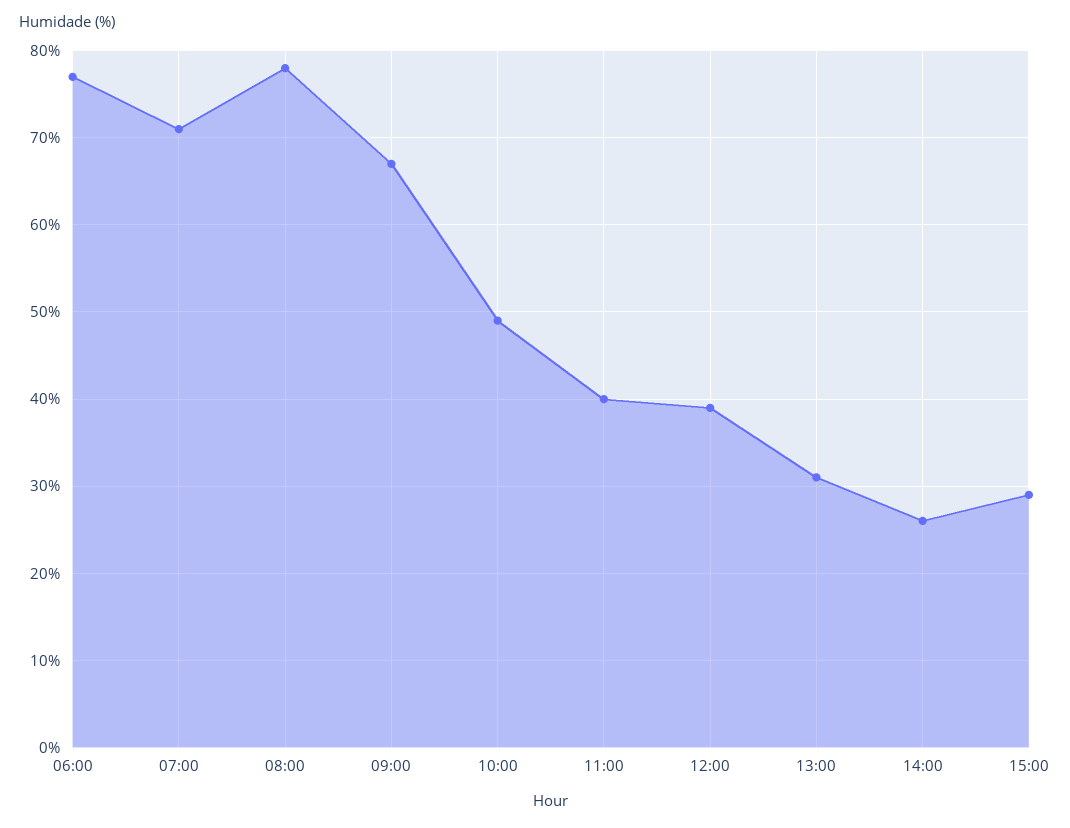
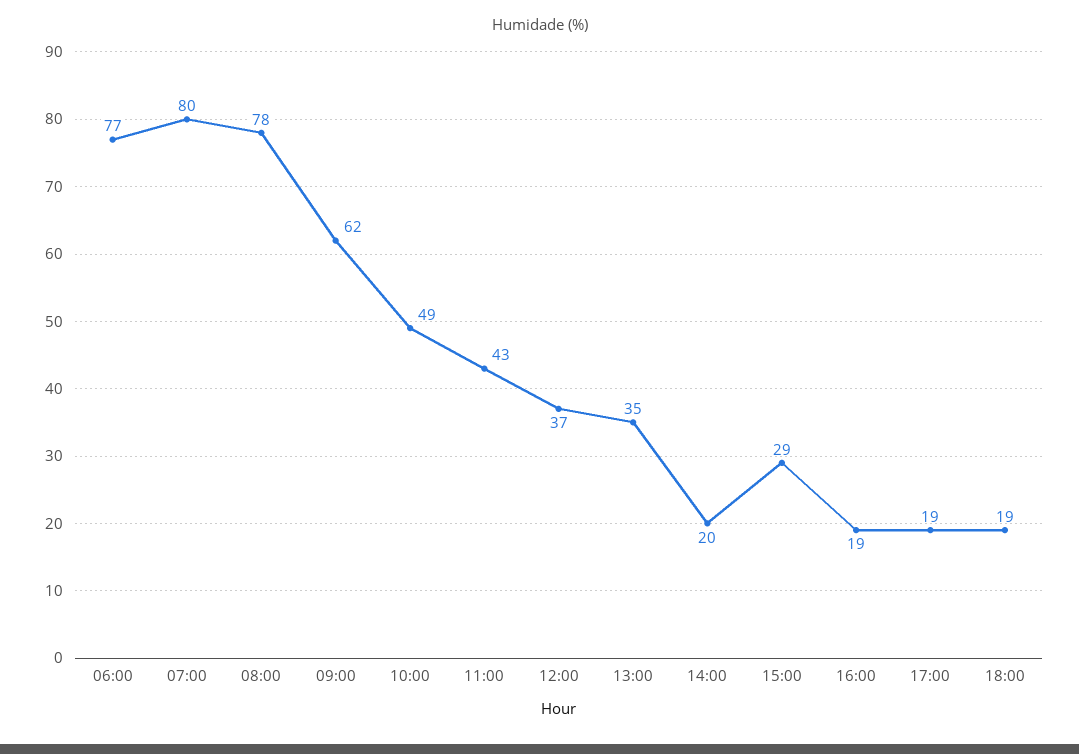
07:00: 71 -> 80
09:00: 67 -> 62
11:00: 40 -> 43
12:00: 39 -> 37
13:00: 31 -> 35
14:00: 26 -> 20
16:00: none -> 19
17:00: none -> 19
18:00: none -> 19

